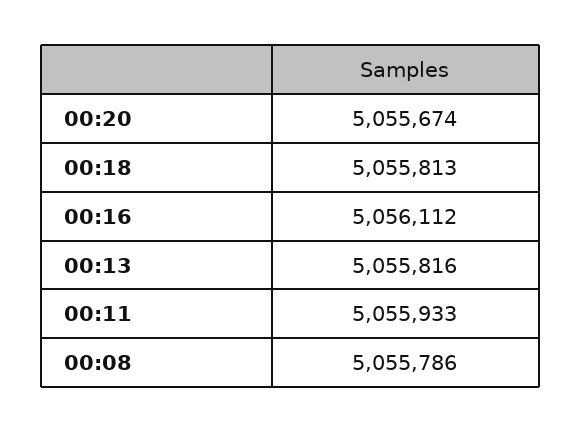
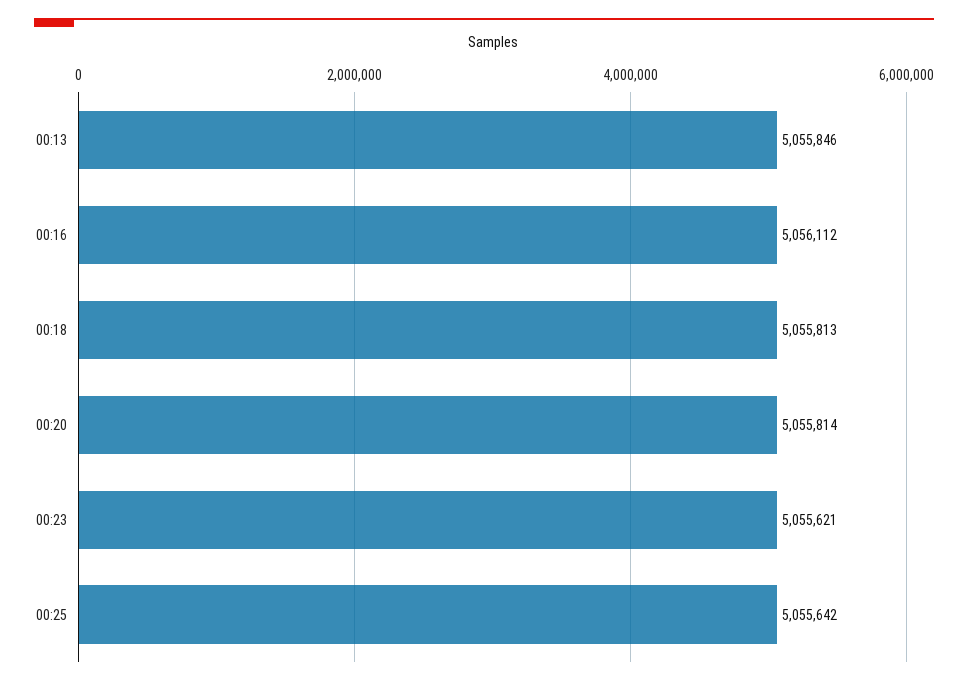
00:20: 5055674 -> 5055814
00:13: 5055816 -> 5055846
00:11: 5055933 -> none
00:08: 5055786 -> none
00:23: none -> 5055621
00:25: none -> 5055642

